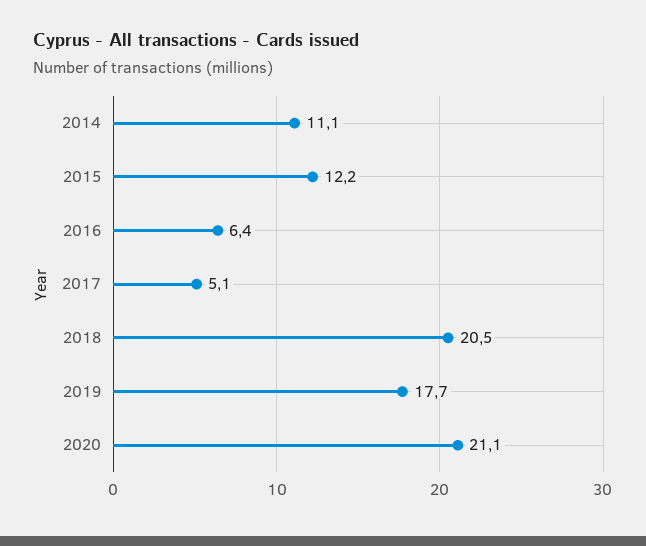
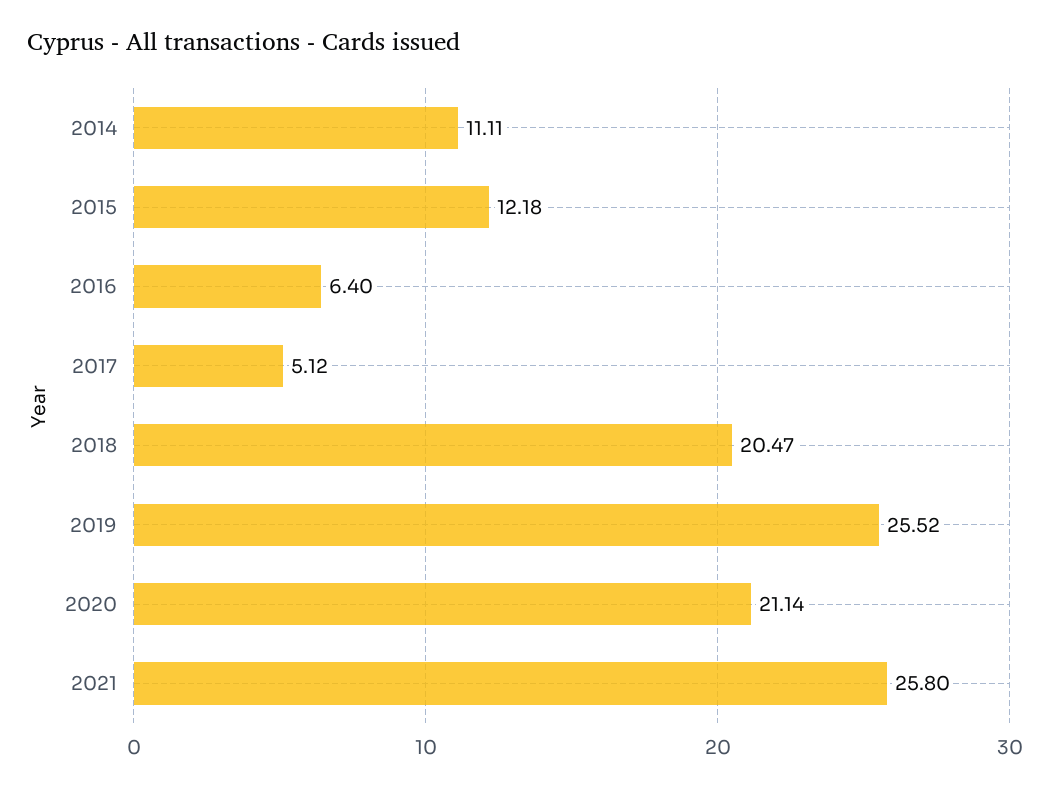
2019: 17.7 -> 25.52
2021: none -> 25.8

